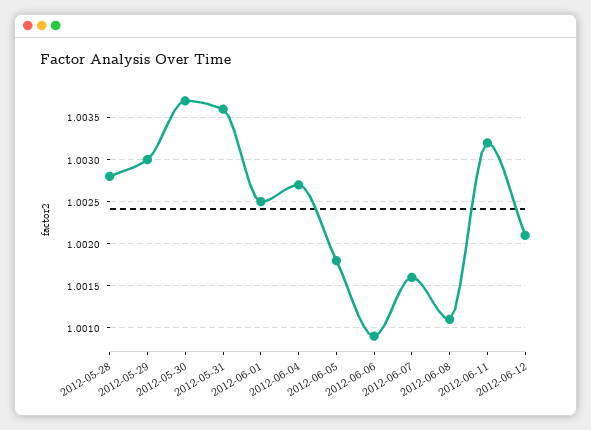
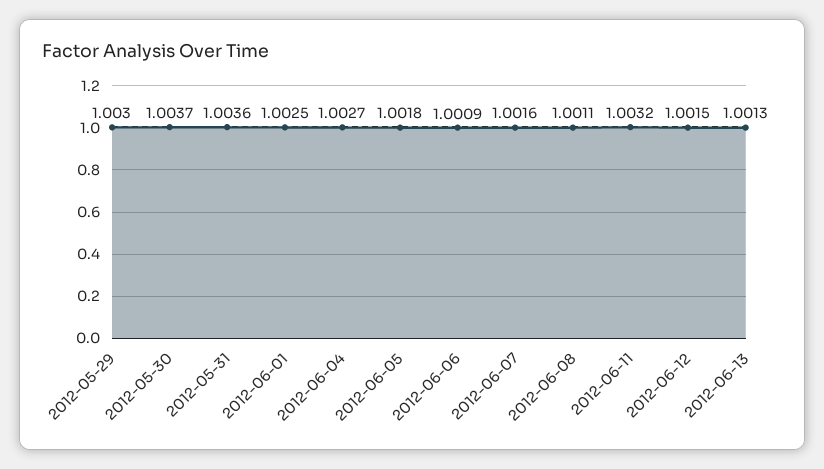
2012-05-28: 1.0028 -> none
2012-06-12: 1.0021 -> 1.0015
2012-06-13: none -> 1.0013

